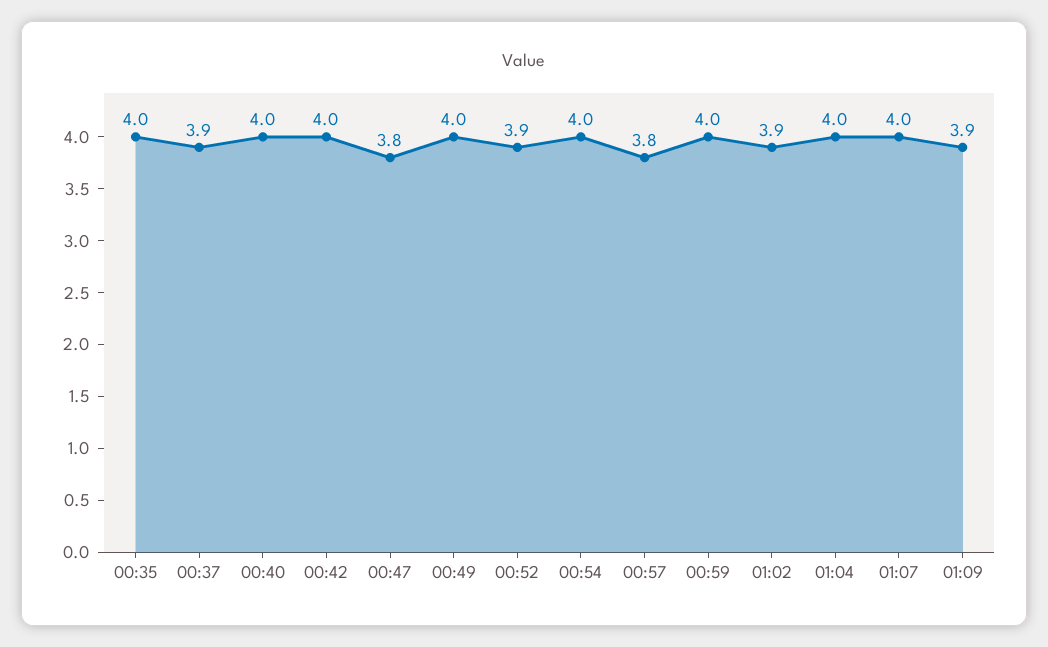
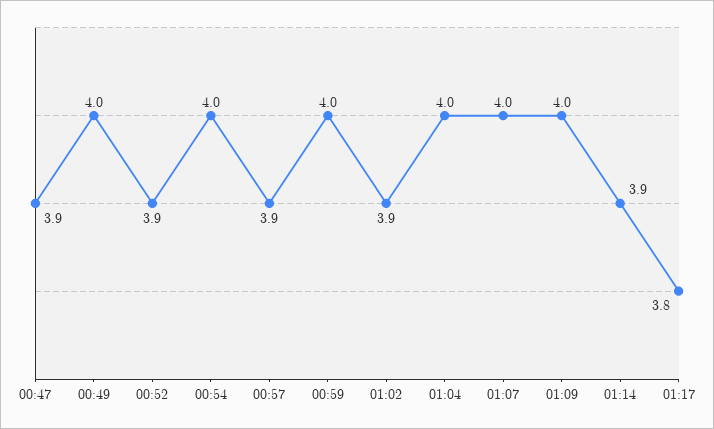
00:35: 4 -> none
00:37: 3.9 -> none
00:40: 4 -> none
00:42: 4 -> none
00:47: 3.8 -> 3.9
00:57: 3.8 -> 3.9
01:09: 3.9 -> 4
01:14: none -> 3.9
01:17: none -> 3.8

